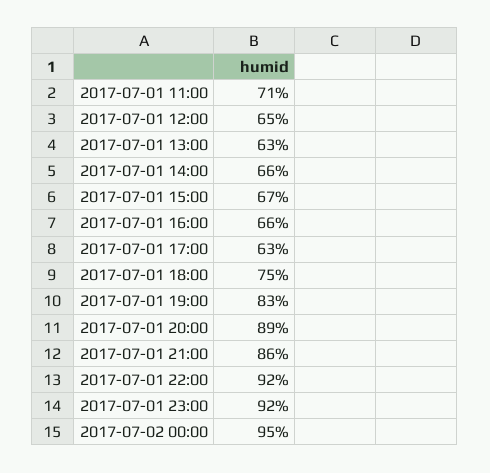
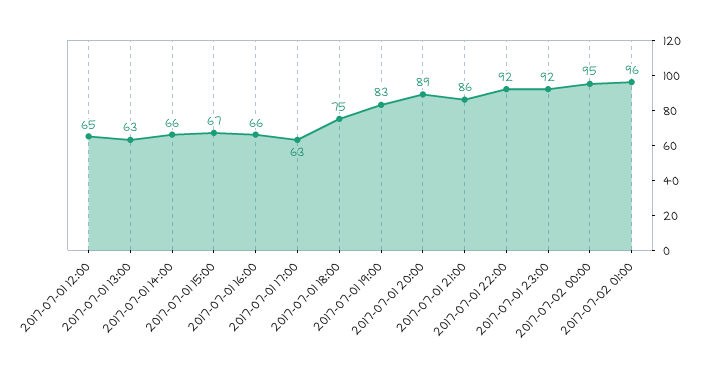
2017-07-01 11:00: 71 -> none
2017-07-02 01:00: none -> 96

